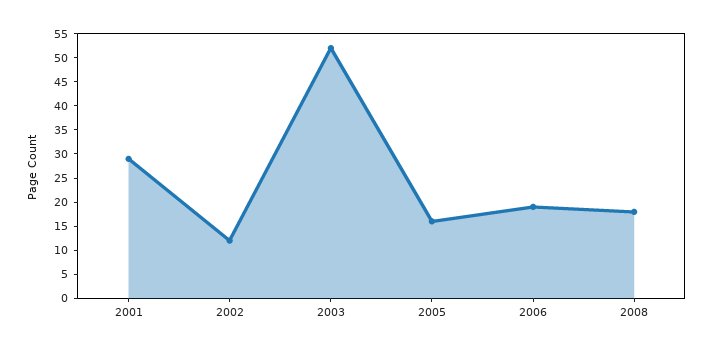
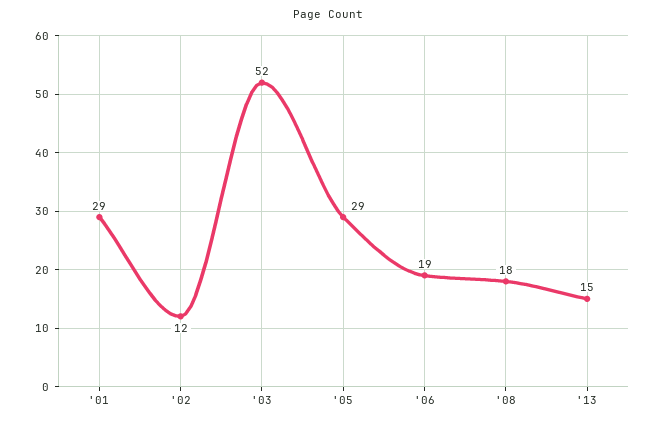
2005: 15 -> 29
'13: none -> 15

